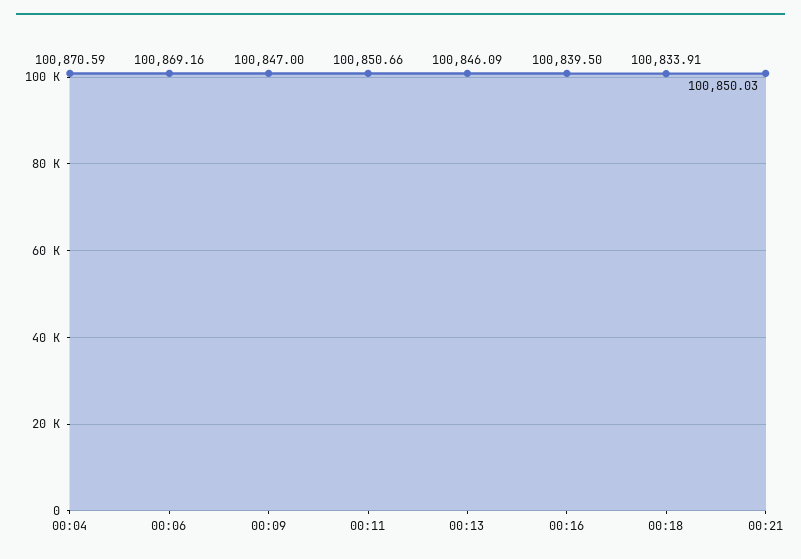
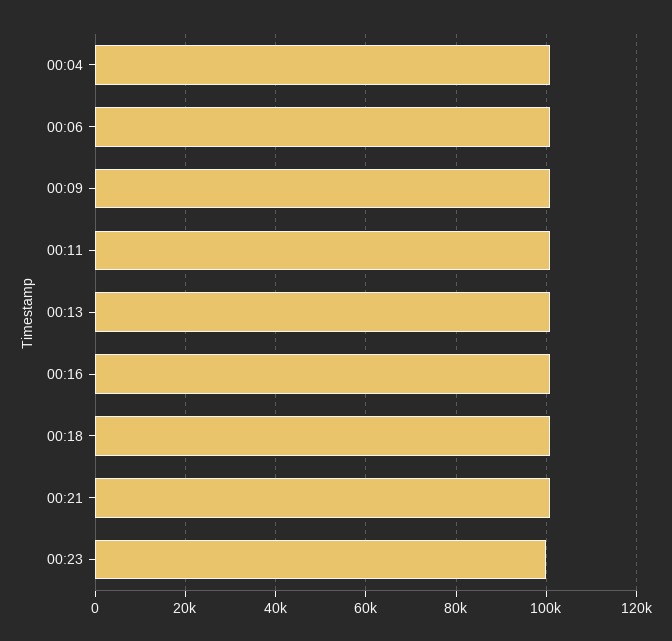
00:23: none -> 100000

